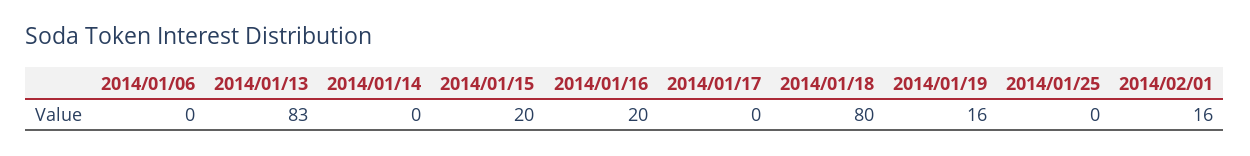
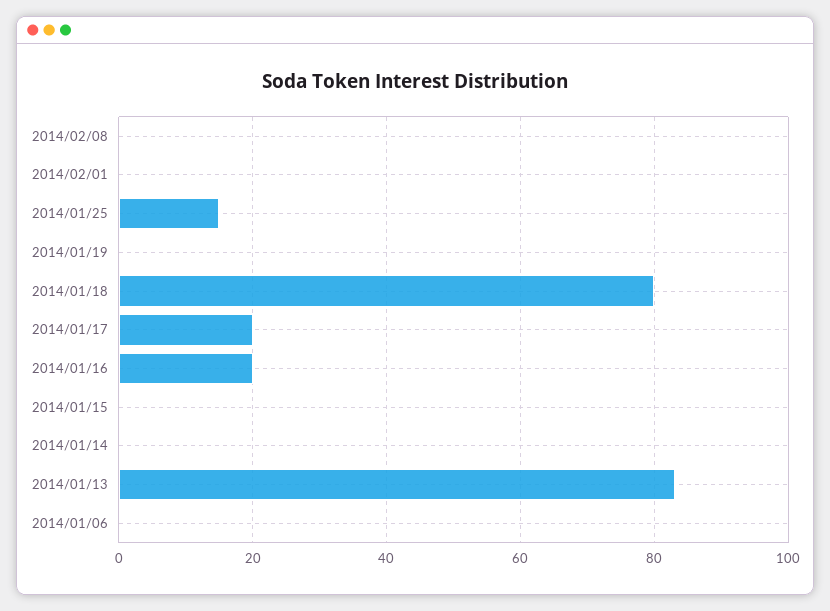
2014/01/15: 20 -> 0
2014/01/17: 0 -> 20
2014/01/19: 16 -> 0
2014/01/25: 0 -> 15
2014/02/01: 16 -> 0
2014/02/08: none -> 0

